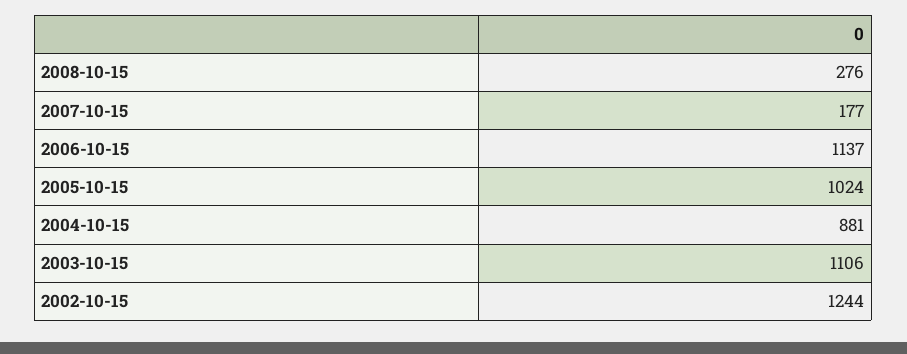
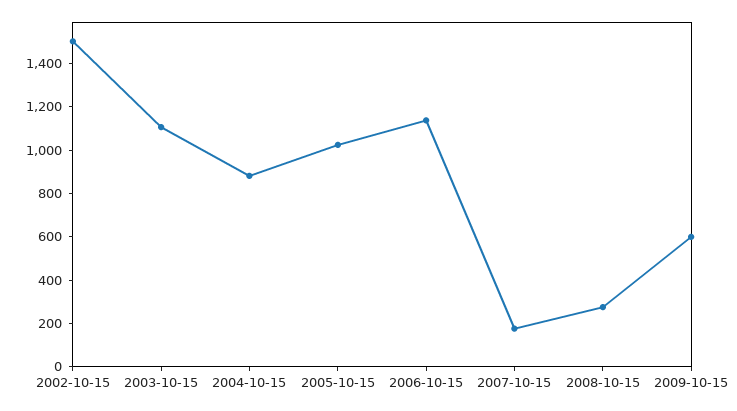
2002-10-15: 1244 -> 1500
2009-10-15: none -> 600

